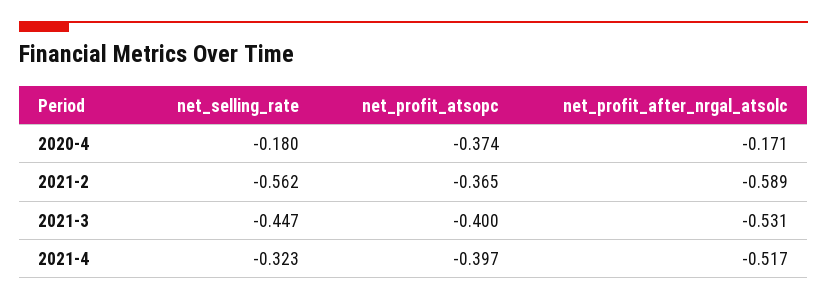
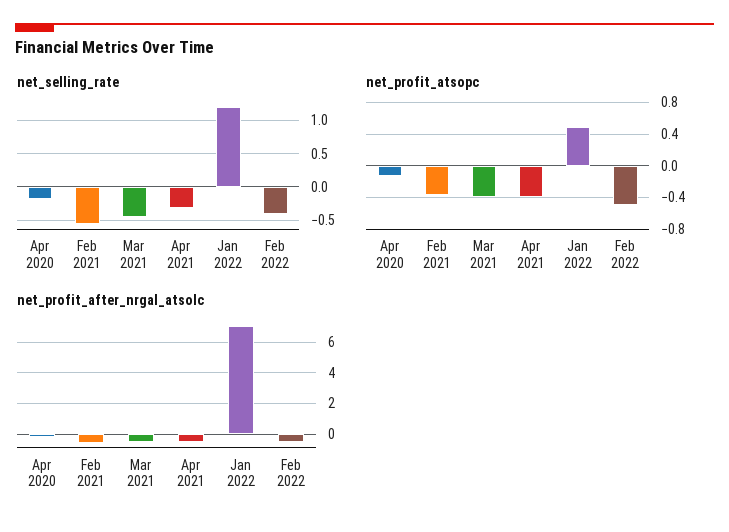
net_profit_atsopc, 2020-4: -0.374 -> -0.1
net_selling_rate, Jan 2022: none -> 1.2
net_selling_rate, Feb 2022: none -> -0.4
net_profit_atsopc, Jan 2022: none -> 0.5
net_profit_atsopc, Feb 2022: none -> -0.5
net_profit_after_nrgal_atsolc, Jan 2022: none -> 7
net_profit_after_nrgal_atsolc, Feb 2022: none -> -0.5

